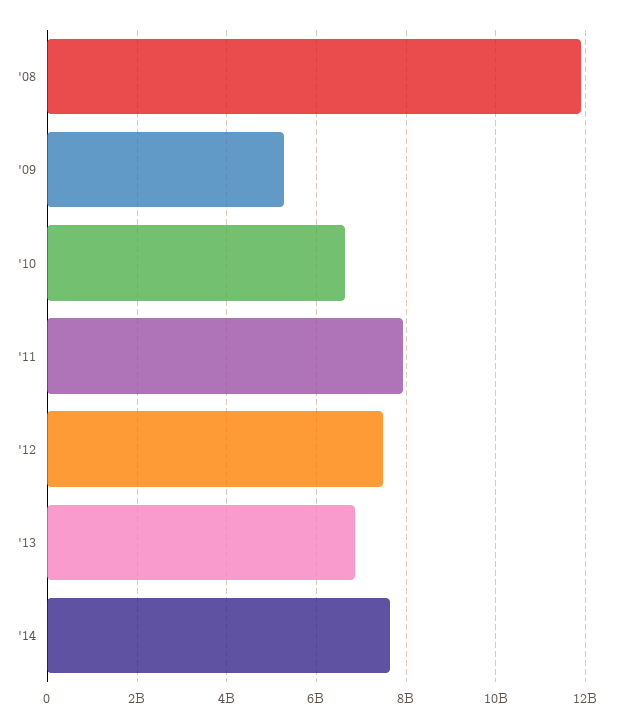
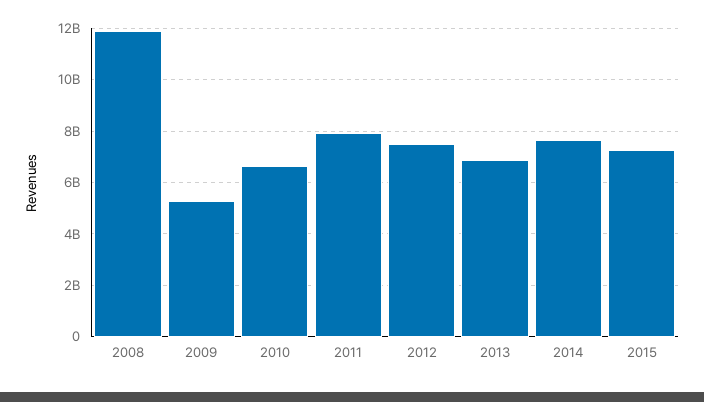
2015: none -> 7250000000

